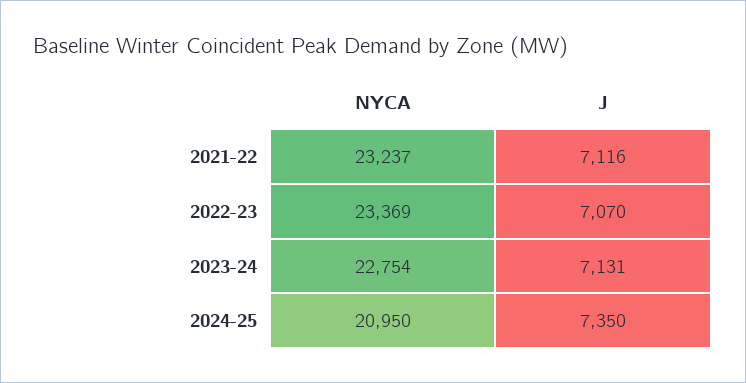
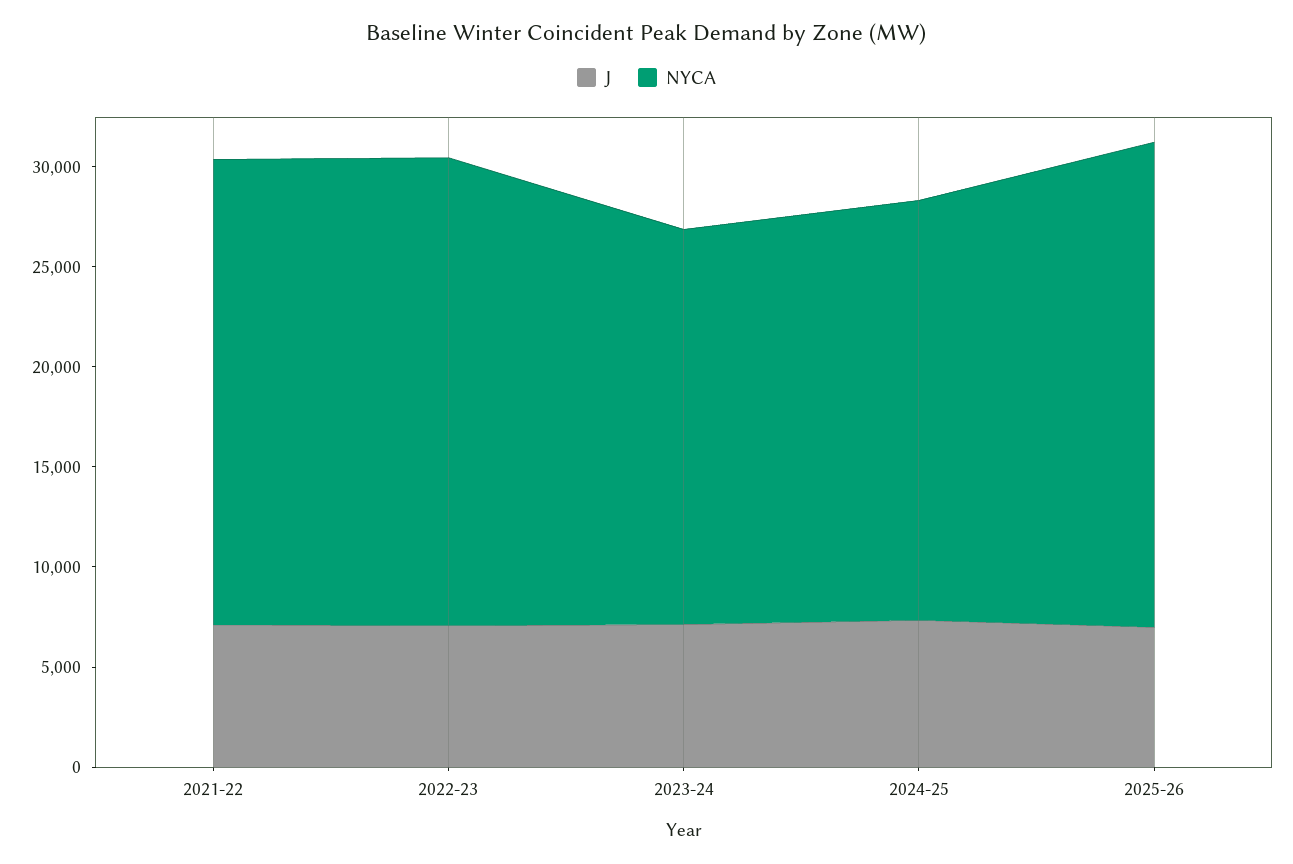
NYCA, 2023-24: 22754 -> 20000
J, 2025-26: none -> 7000
NYCA, 2025-26: none -> 24000

